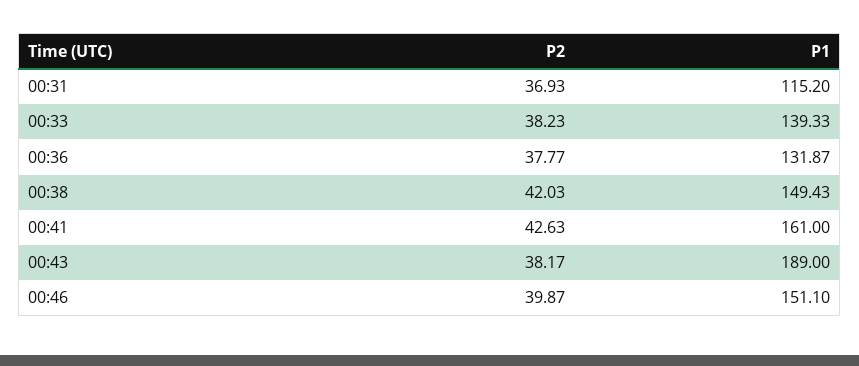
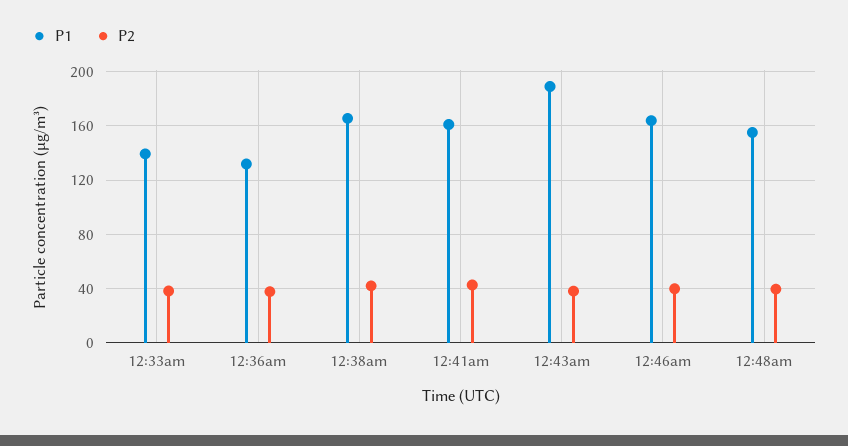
P2, 00:31: 36.93 -> none
P1, 00:31: 115.2 -> none
P1, 00:38: 149.43 -> 165
P1, 00:46: 151.1 -> 165
P1, 12:48am: none -> 155
P2, 12:48am: none -> 40

